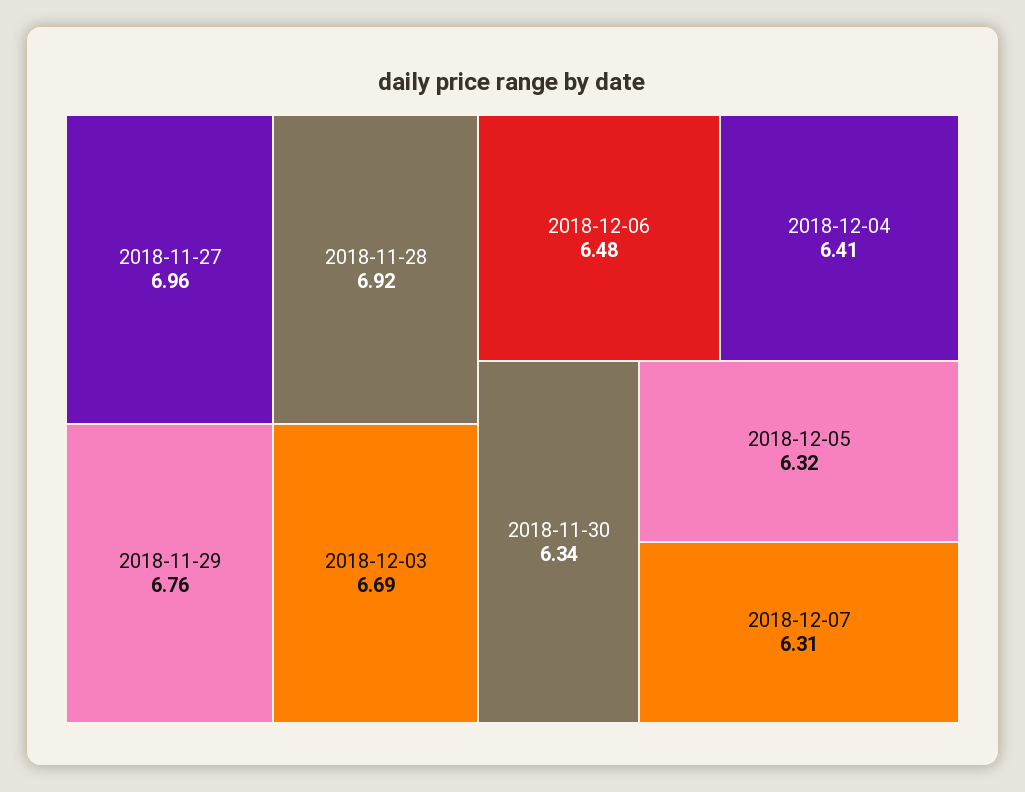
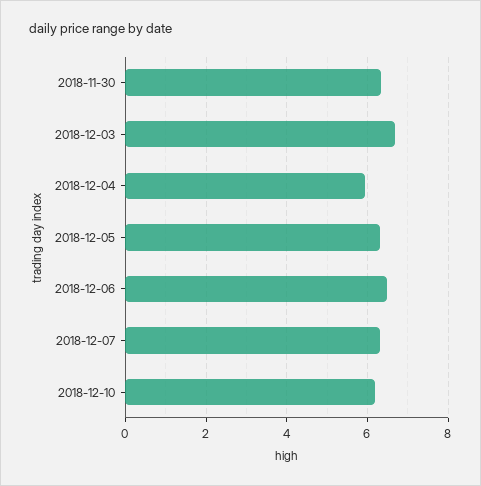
2018-11-27: 6.96 -> none
2018-11-28: 6.92 -> none
2018-11-29: 6.76 -> none
2018-12-04: 6.41 -> 6
2018-12-10: none -> 6.2

